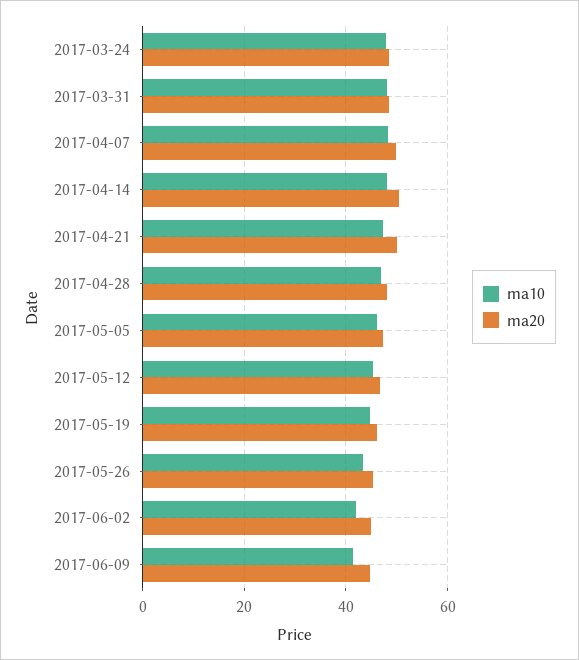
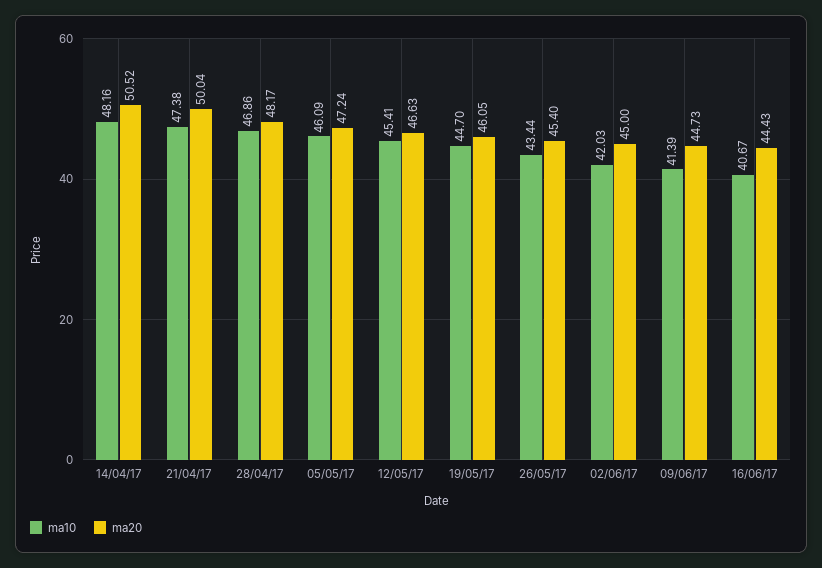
ma10, 2017-03-24: 48 -> none
ma20, 2017-03-24: 48 -> none
ma10, 2017-03-31: 48 -> none
ma20, 2017-03-31: 48 -> none
ma10, 2017-04-07: 48 -> none
ma20, 2017-04-07: 50 -> none
ma10, 16/06/17: none -> 40.67
ma20, 16/06/17: none -> 44.43

